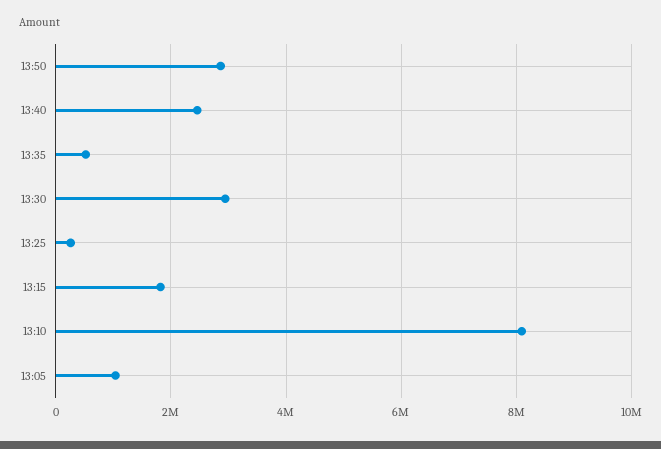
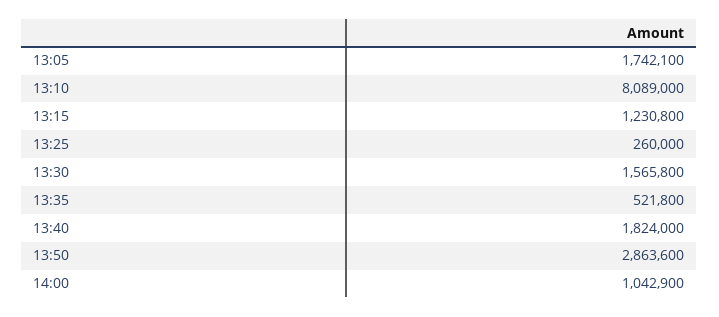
13:40: 2400000 -> 1824000
13:30: 3000000 -> 1565800
13:15: 1800000 -> 1230800
13:05: 1000000 -> 1742100
14:00: none -> 1042900

